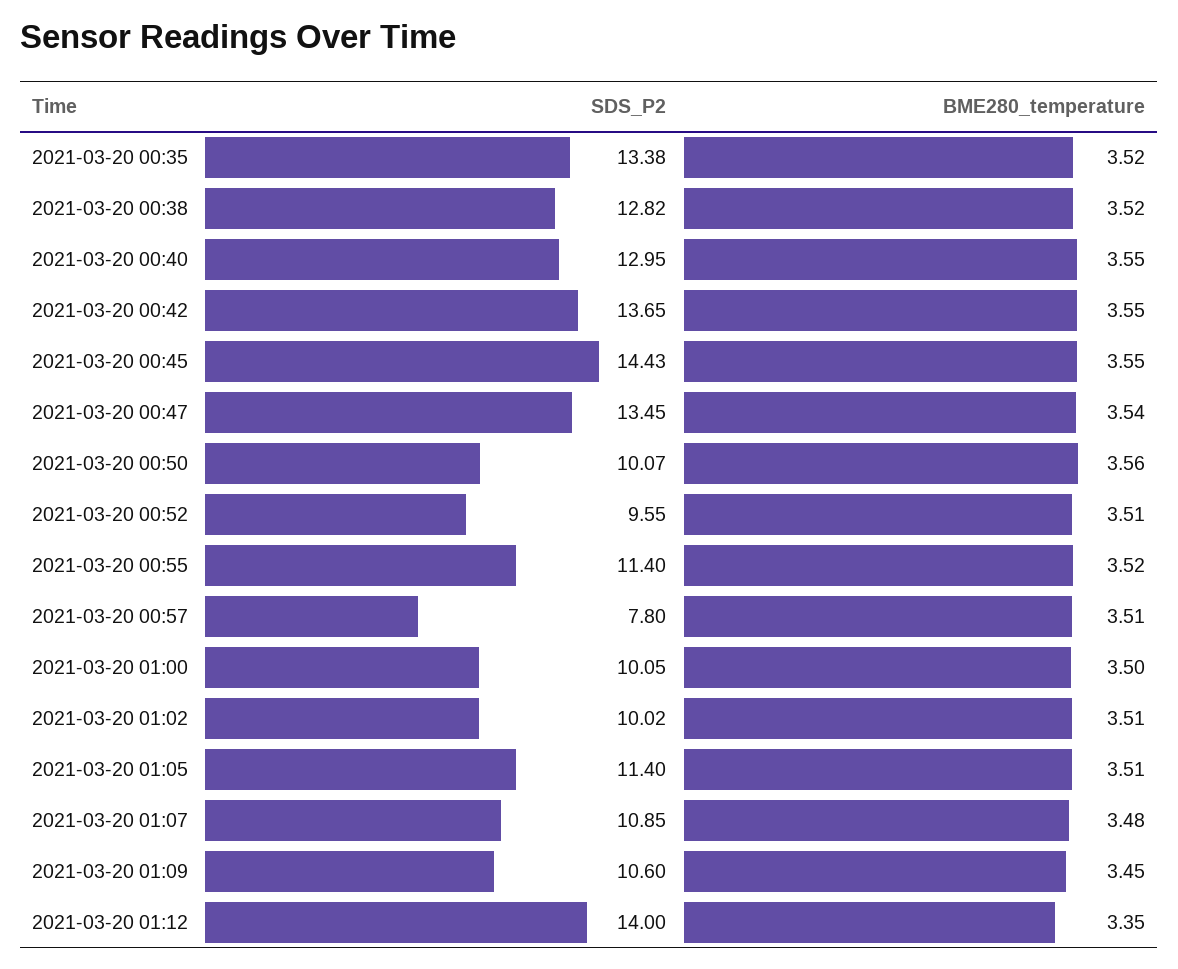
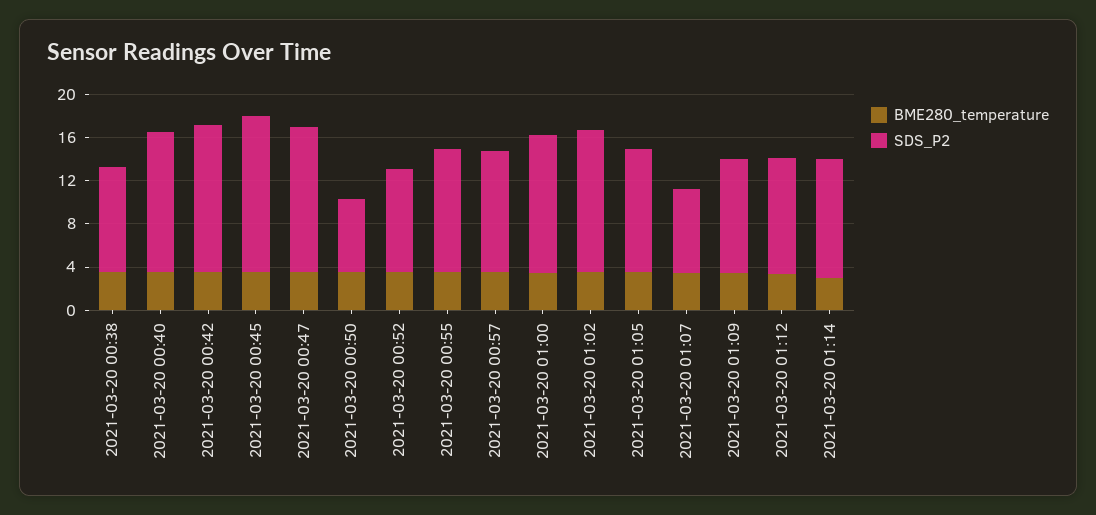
SDS_P2, 2021-03-20 00:35: 13.38 -> none
BME280_temperature, 2021-03-20 00:35: 3.52 -> none
SDS_P2, 2021-03-20 00:38: 12.82 -> 10
SDS_P2, 2021-03-20 00:50: 10.07 -> 7
SDS_P2, 2021-03-20 00:57: 7.8 -> 11
SDS_P2, 2021-03-20 01:00: 10.05 -> 13
SDS_P2, 2021-03-20 01:02: 10.02 -> 13
SDS_P2, 2021-03-20 01:07: 10.85 -> 8
SDS_P2, 2021-03-20 01:12: 14 -> 11
BME280_temperature, 2021-03-20 01:14: none -> 3
SDS_P2, 2021-03-20 01:14: none -> 11

